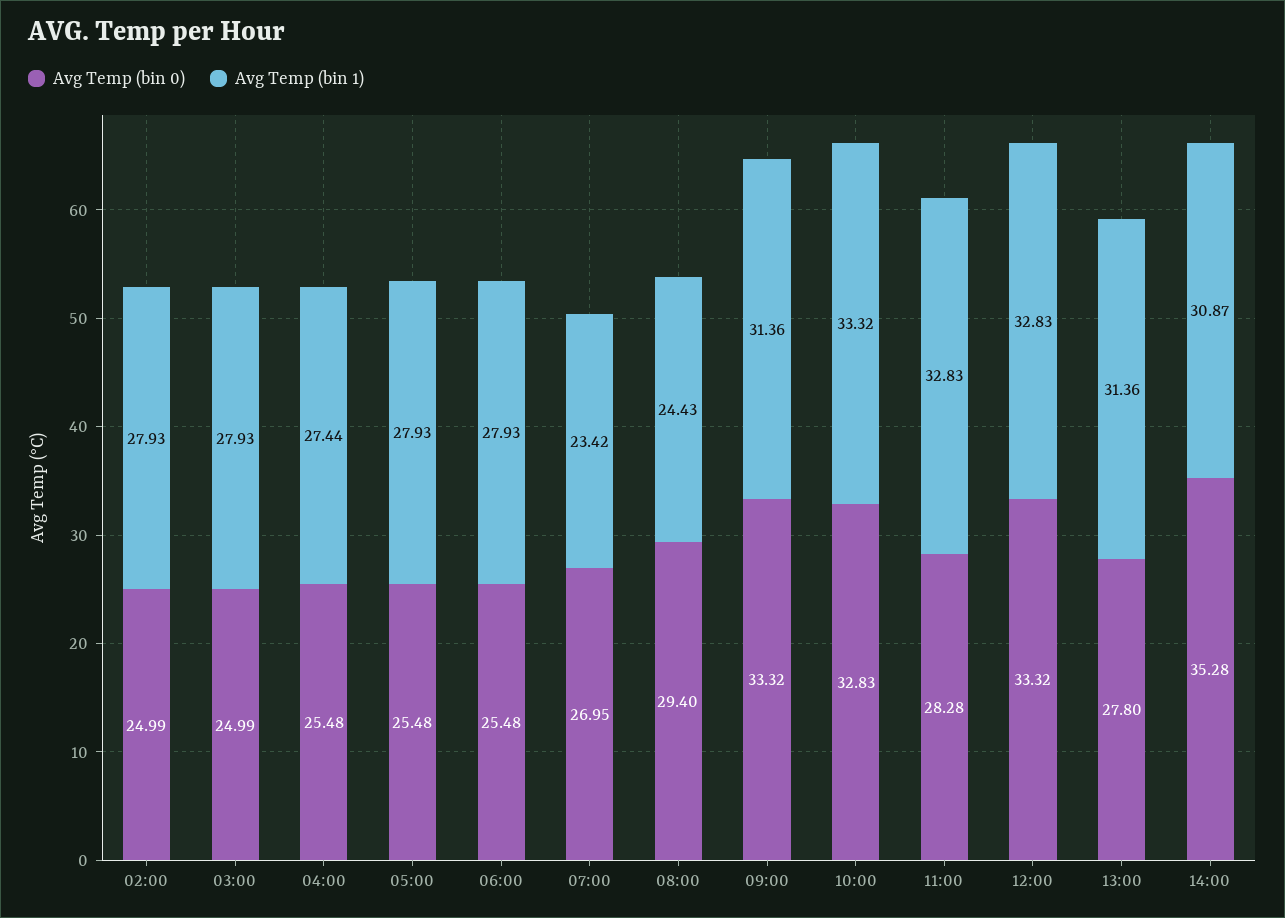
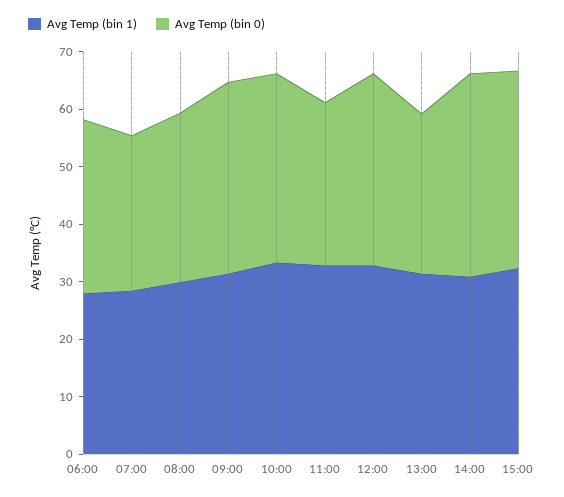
Avg Temp (bin 0), 02:00: 24.99 -> none
Avg Temp (bin 1), 02:00: 27.93 -> none
Avg Temp (bin 0), 03:00: 24.99 -> none
Avg Temp (bin 1), 03:00: 27.93 -> none
Avg Temp (bin 0), 04:00: 25.48 -> none
Avg Temp (bin 1), 04:00: 27.44 -> none
Avg Temp (bin 0), 05:00: 25.48 -> none
Avg Temp (bin 1), 05:00: 27.93 -> none
Avg Temp (bin 0), 06:00: 25.48 -> 30
Avg Temp (bin 1), 07:00: 23.42 -> 28
Avg Temp (bin 1), 08:00: 24.43 -> 30
Avg Temp (bin 1), 15:00: none -> 32
Avg Temp (bin 0), 15:00: none -> 34

